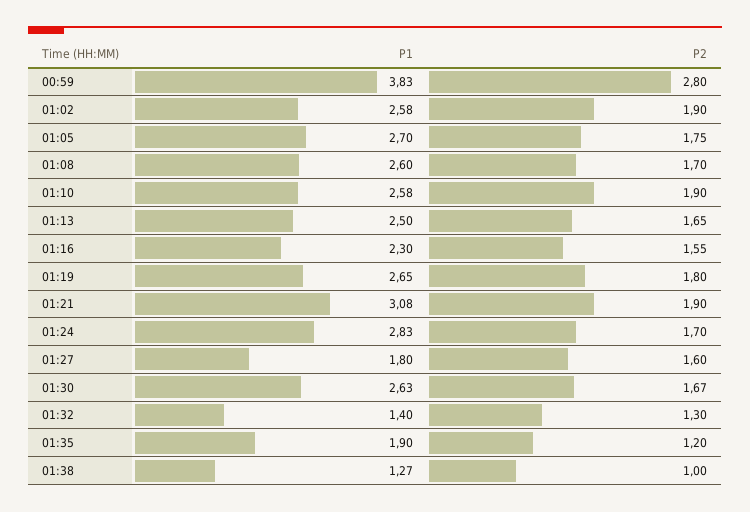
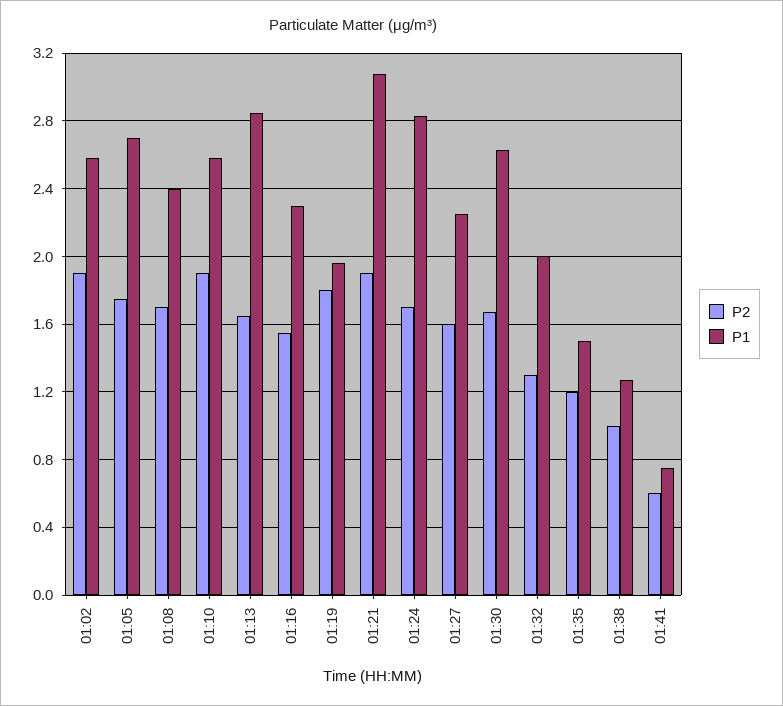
P1, 00:59: 3.83 -> none
P2, 00:59: 2.8 -> none
P1, 01:08: 2.6 -> 2.4
P1, 01:13: 2.5 -> 2.85
P1, 01:19: 2.65 -> 1.95
P1, 01:27: 1.8 -> 2.25
P1, 01:32: 1.4 -> 2
P1, 01:35: 1.9 -> 1.5
P2, 01:41: none -> 0.6
P1, 01:41: none -> 0.75

